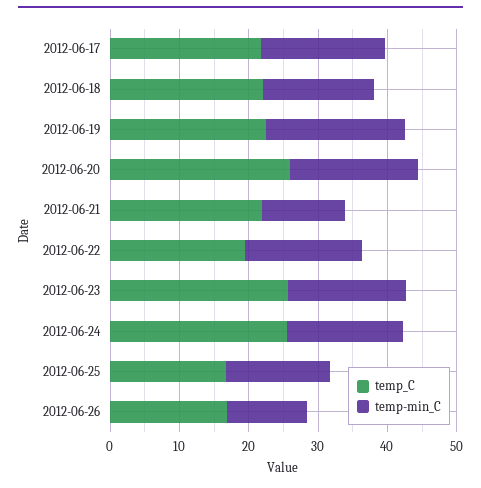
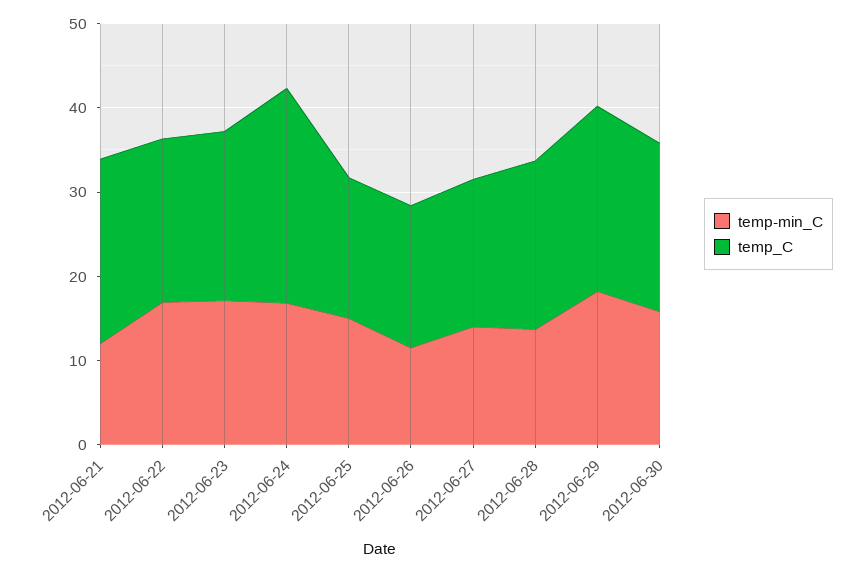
temp_C, 2012-06-17: 22 -> none
temp-min_C, 2012-06-17: 18 -> none
temp_C, 2012-06-18: 22 -> none
temp-min_C, 2012-06-18: 16 -> none
temp_C, 2012-06-19: 22 -> none
temp-min_C, 2012-06-19: 20 -> none
temp_C, 2012-06-20: 26 -> none
temp-min_C, 2012-06-20: 18 -> none
temp_C, 2012-06-23: 26 -> 20
temp-min_C, 2012-06-27: none -> 14
temp_C, 2012-06-27: none -> 18
temp-min_C, 2012-06-28: none -> 14
temp_C, 2012-06-28: none -> 20
temp-min_C, 2012-06-29: none -> 18
temp_C, 2012-06-29: none -> 22
temp-min_C, 2012-06-30: none -> 16
temp_C, 2012-06-30: none -> 20

